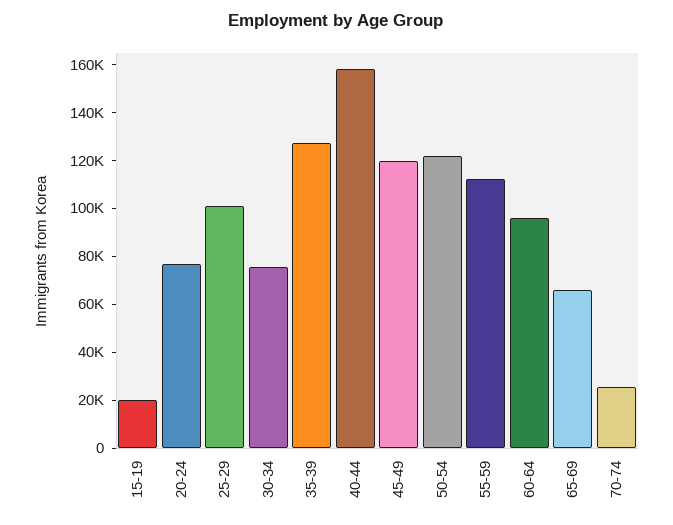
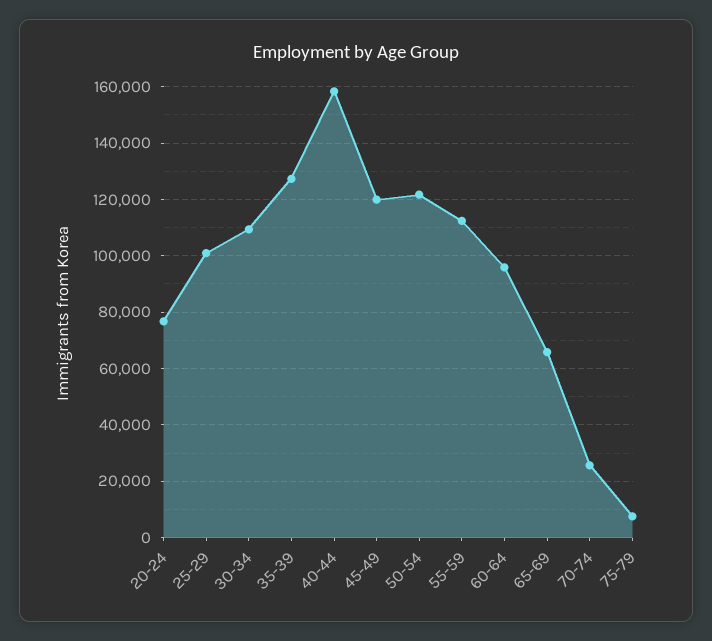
15-19: 20000 -> none
30-34: 75000 -> 110000
75-79: none -> 7500

